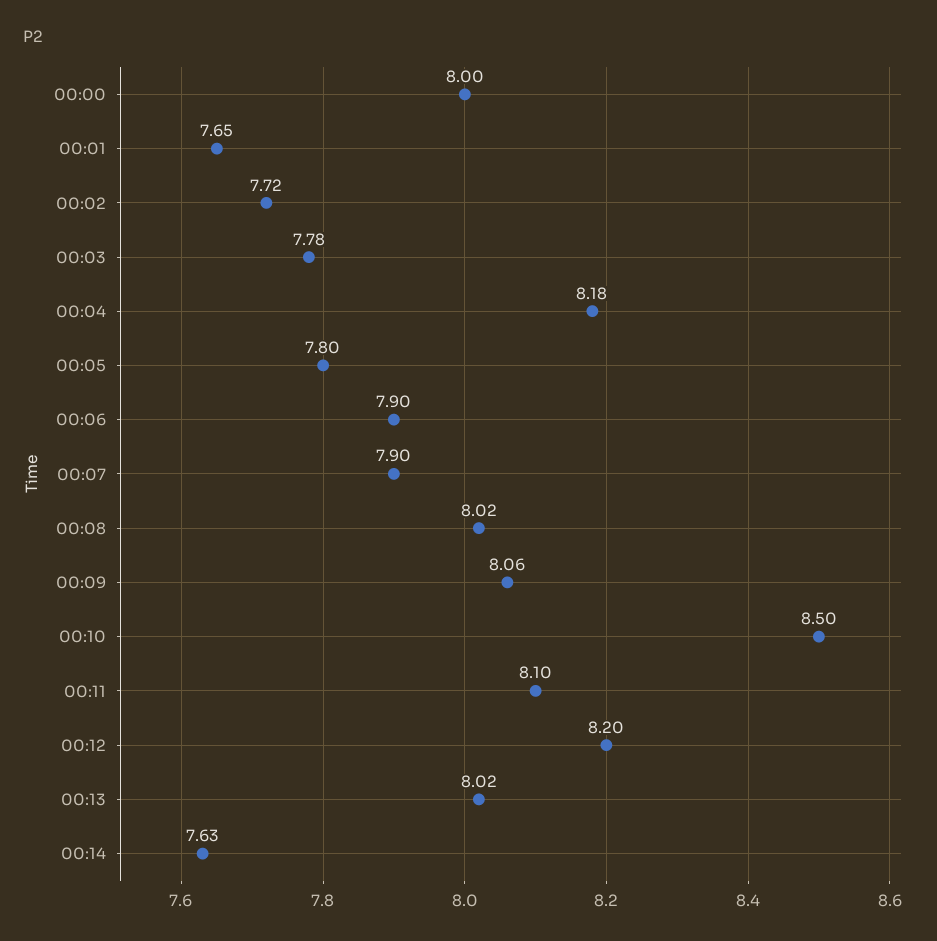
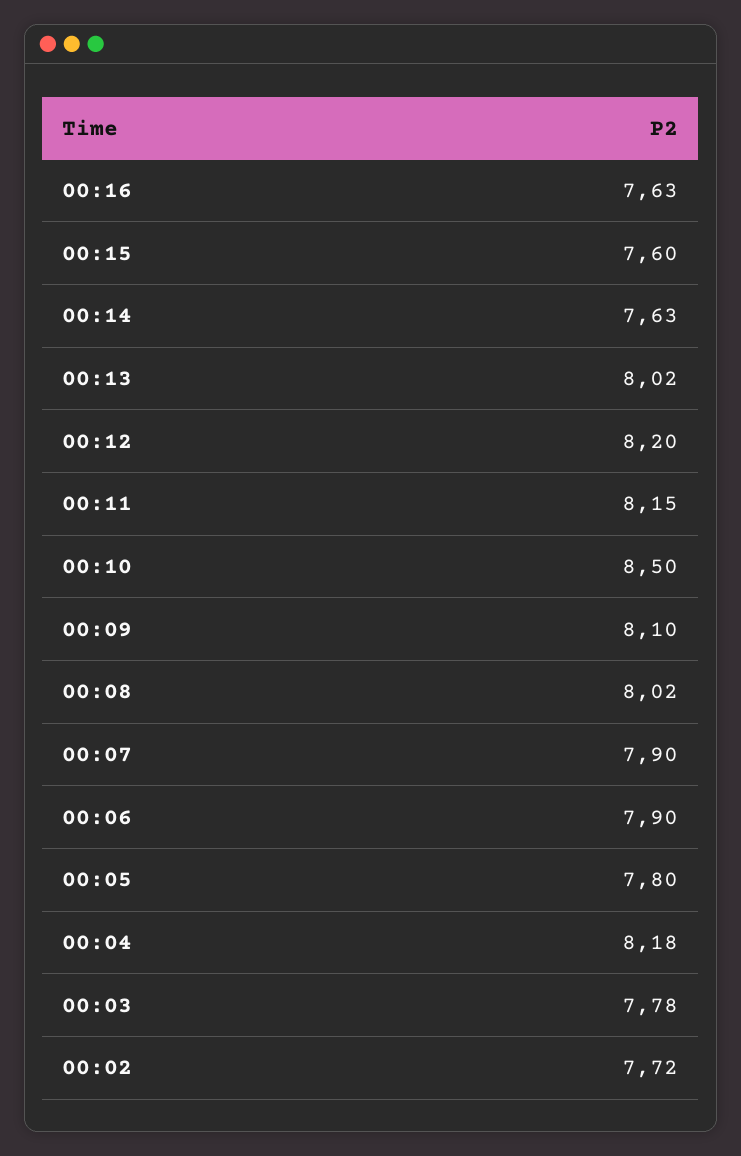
00:00: 8 -> none
00:01: 7.65 -> none
00:09: 8.06 -> 8.1
00:11: 8.1 -> 8.15
00:16: none -> 7.63
00:15: none -> 7.6

